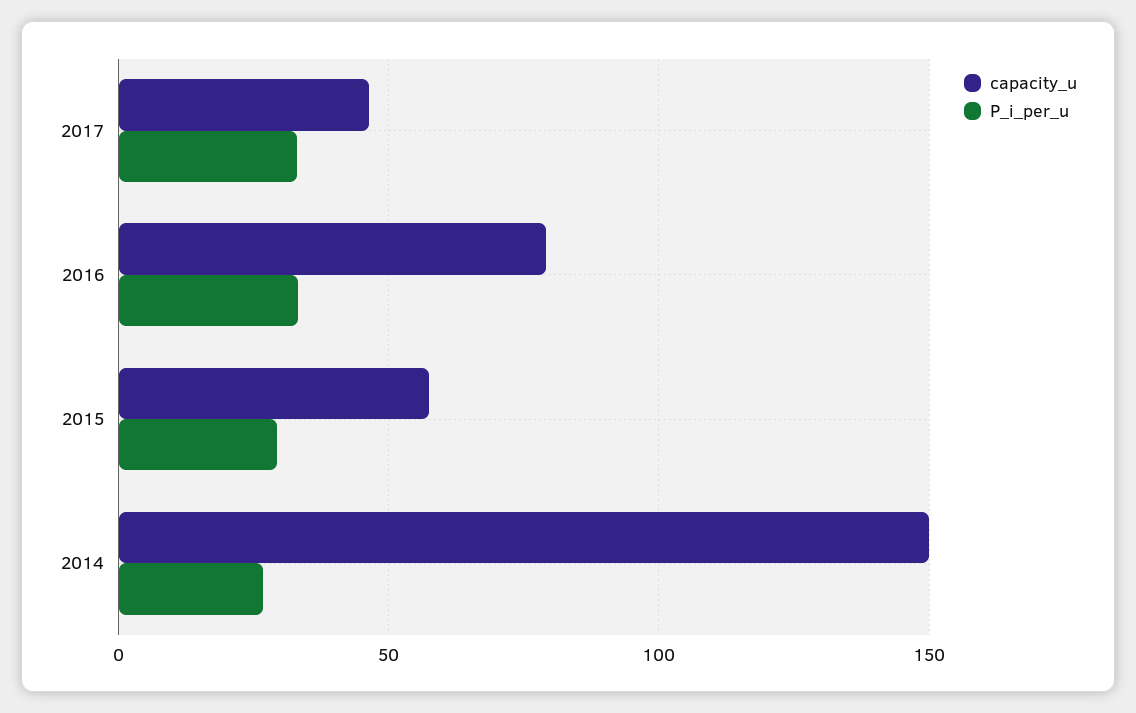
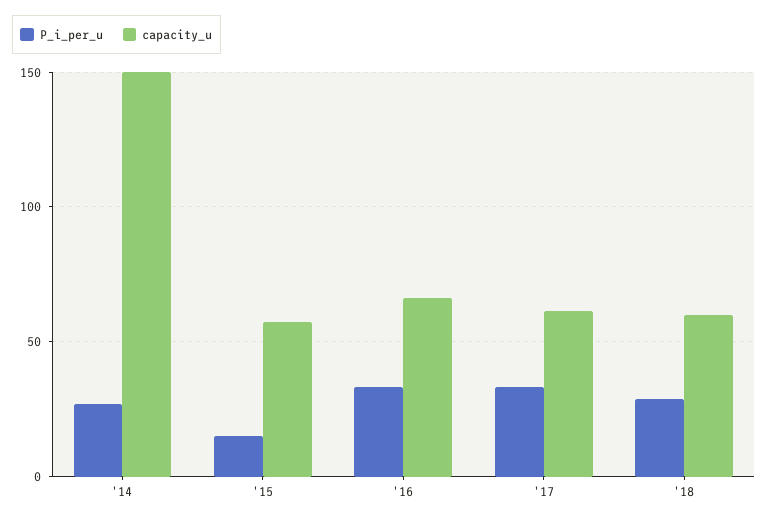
capacity_u, 2017: 45 -> 60
capacity_u, 2016: 80 -> 65
P_i_per_u, 2015: 30 -> 15
P_i_per_u, '18: none -> 30
capacity_u, '18: none -> 60

